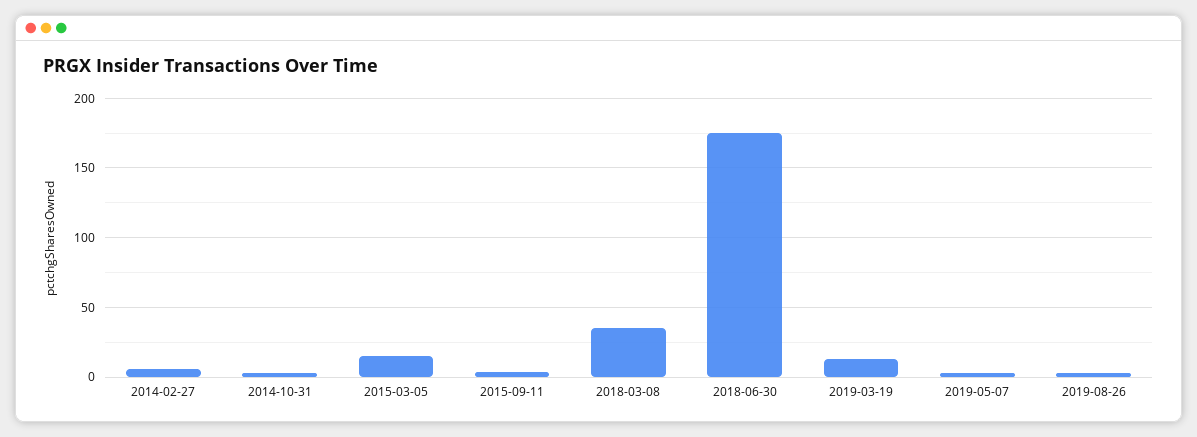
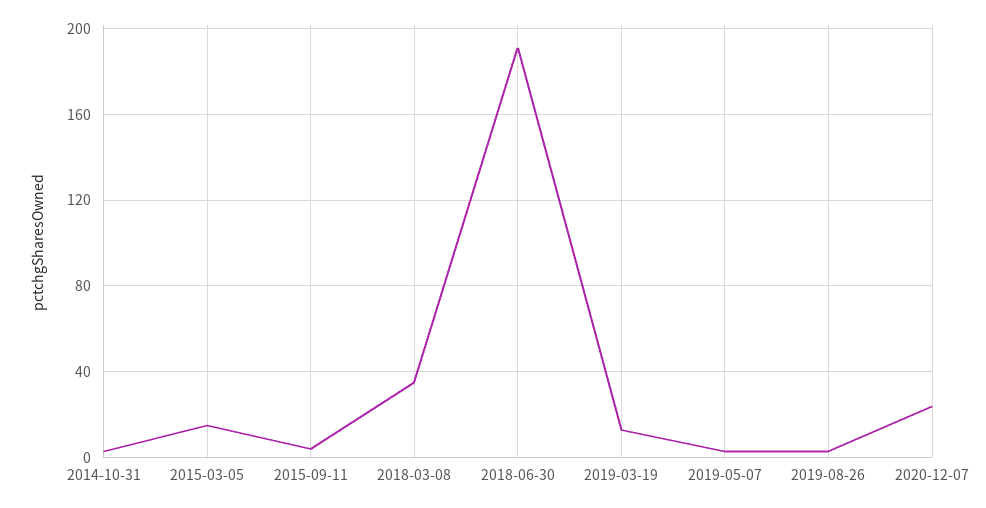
2014-02-27: 5 -> none
2018-06-30: 175 -> 190
2020-12-07: none -> 25

